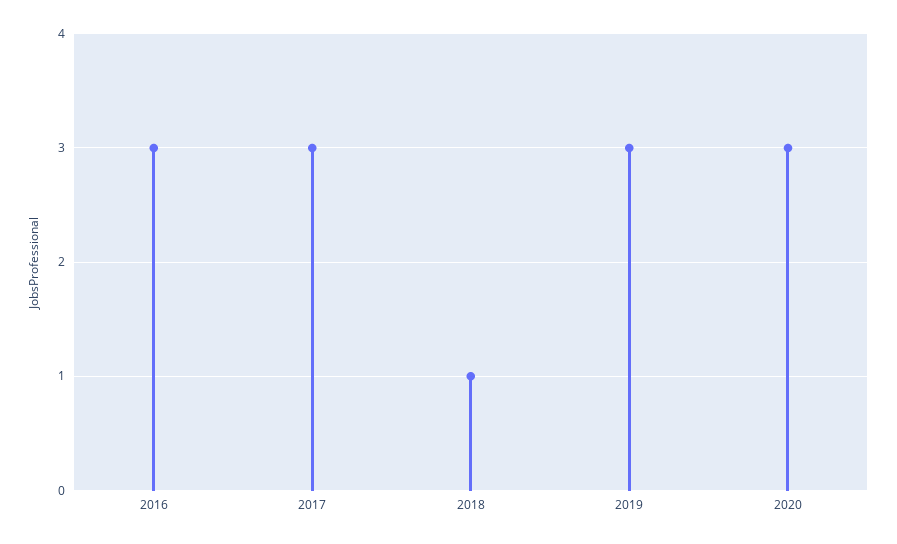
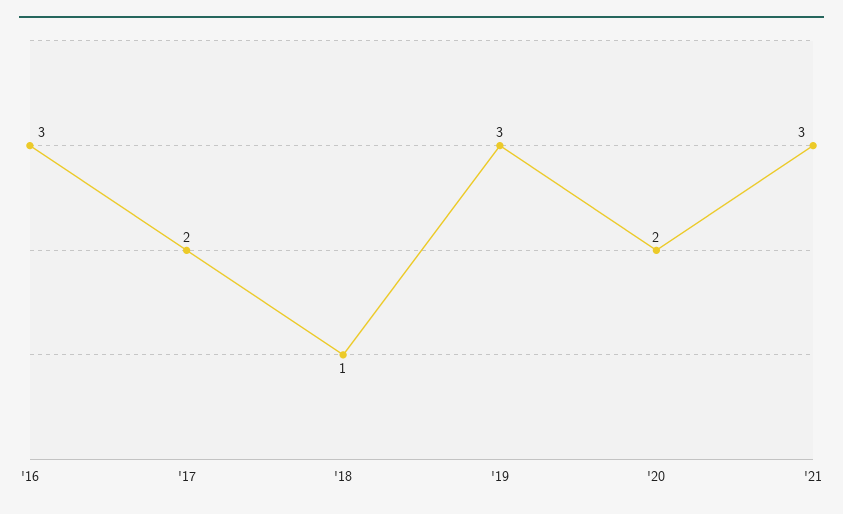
2017: 3 -> 2
2020: 3 -> 2
'21: none -> 3

